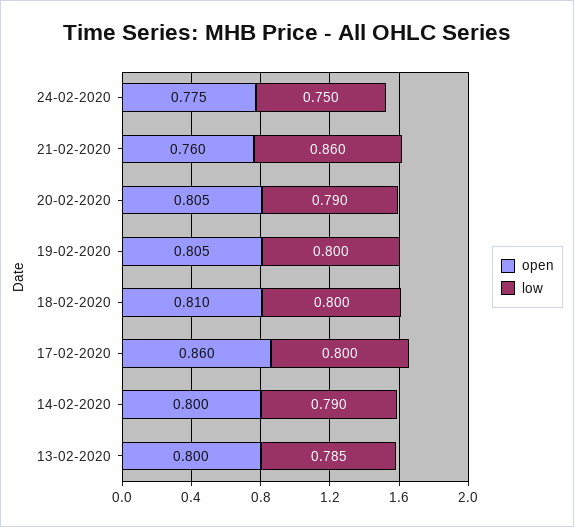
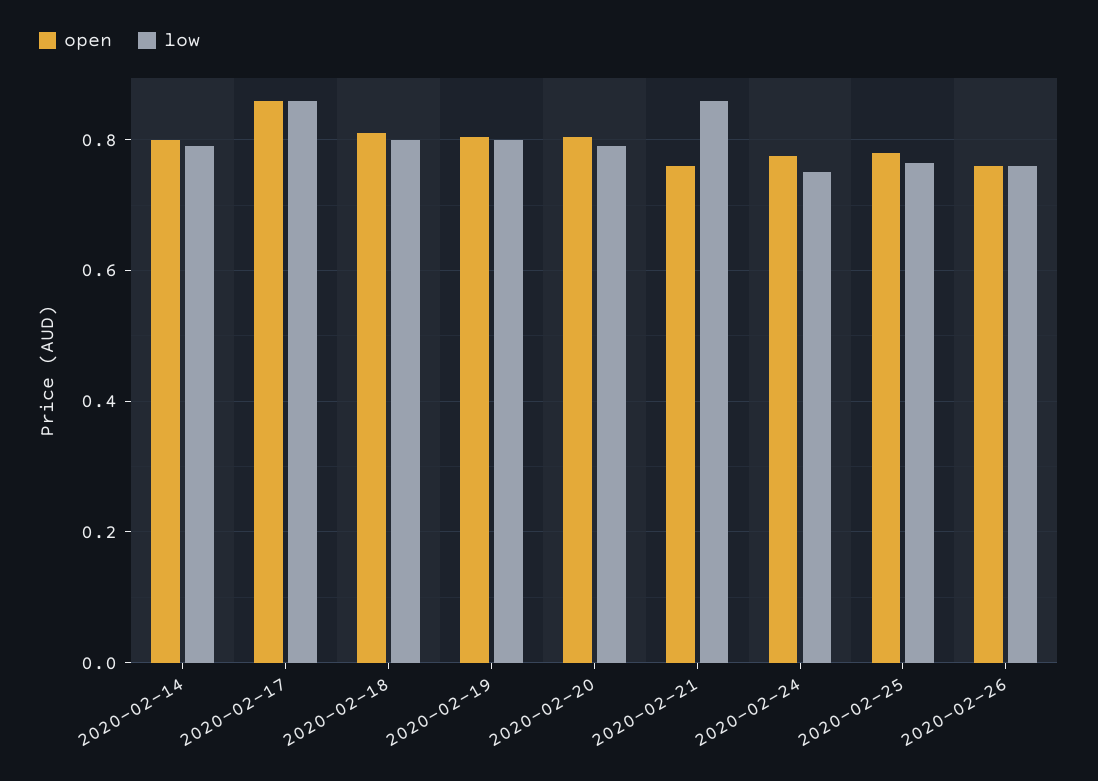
low, 17-02-2020: 0.8 -> 0.86
open, 13-02-2020: 0.8 -> none
low, 13-02-2020: 0.785 -> none
open, 2020-02-25: none -> 0.78
low, 2020-02-25: none -> 0.76
open, 2020-02-26: none -> 0.76
low, 2020-02-26: none -> 0.76

